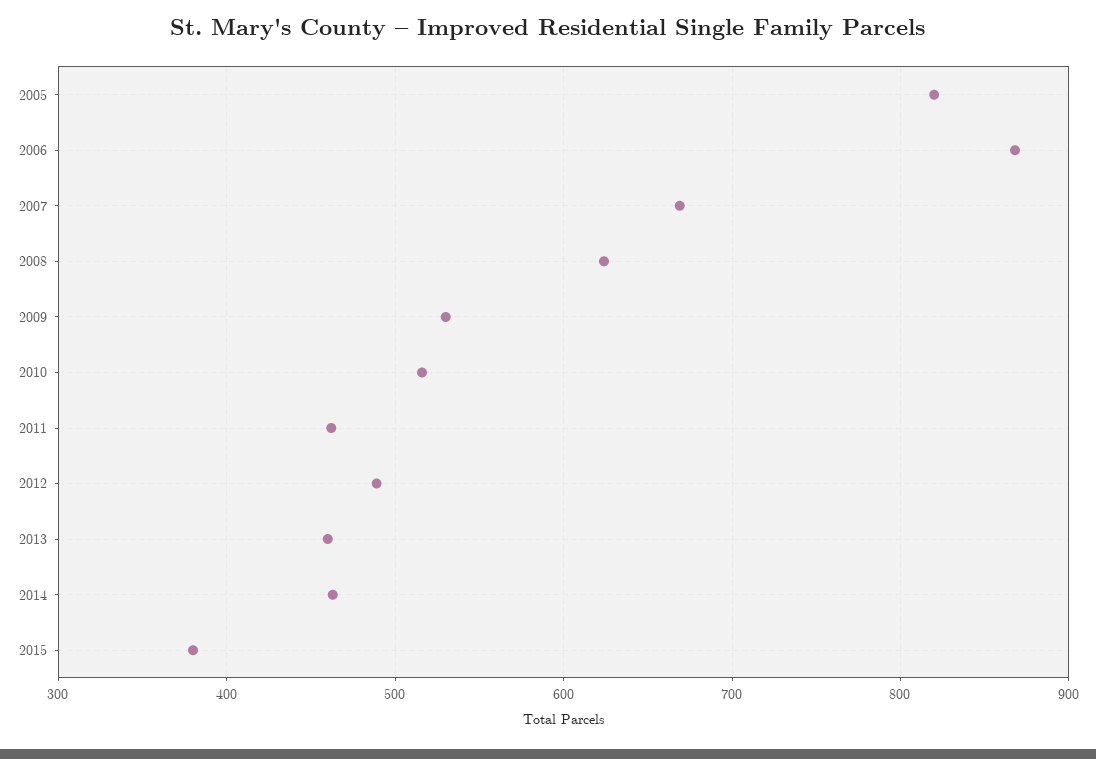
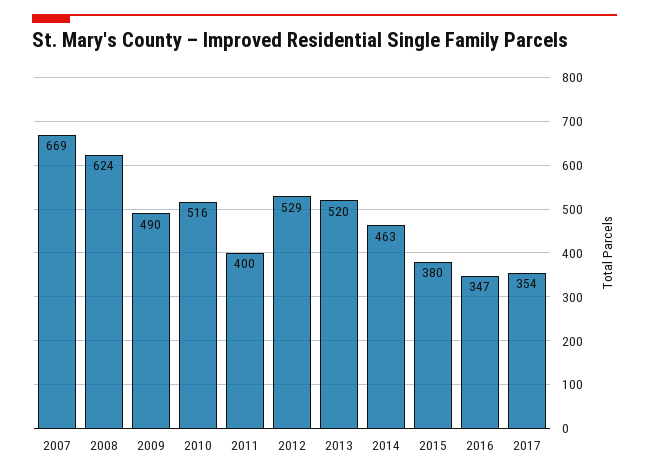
2005: 820 -> none
2006: 870 -> none
2009: 530 -> 490
2011: 460 -> 400
2012: 490 -> 529
2013: 460 -> 520
2016: none -> 347
2017: none -> 354

